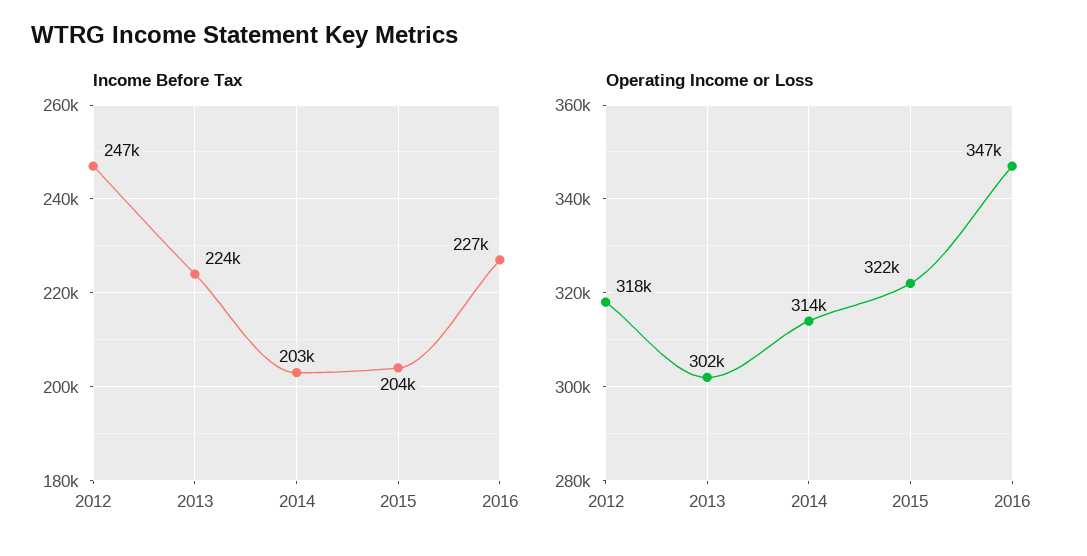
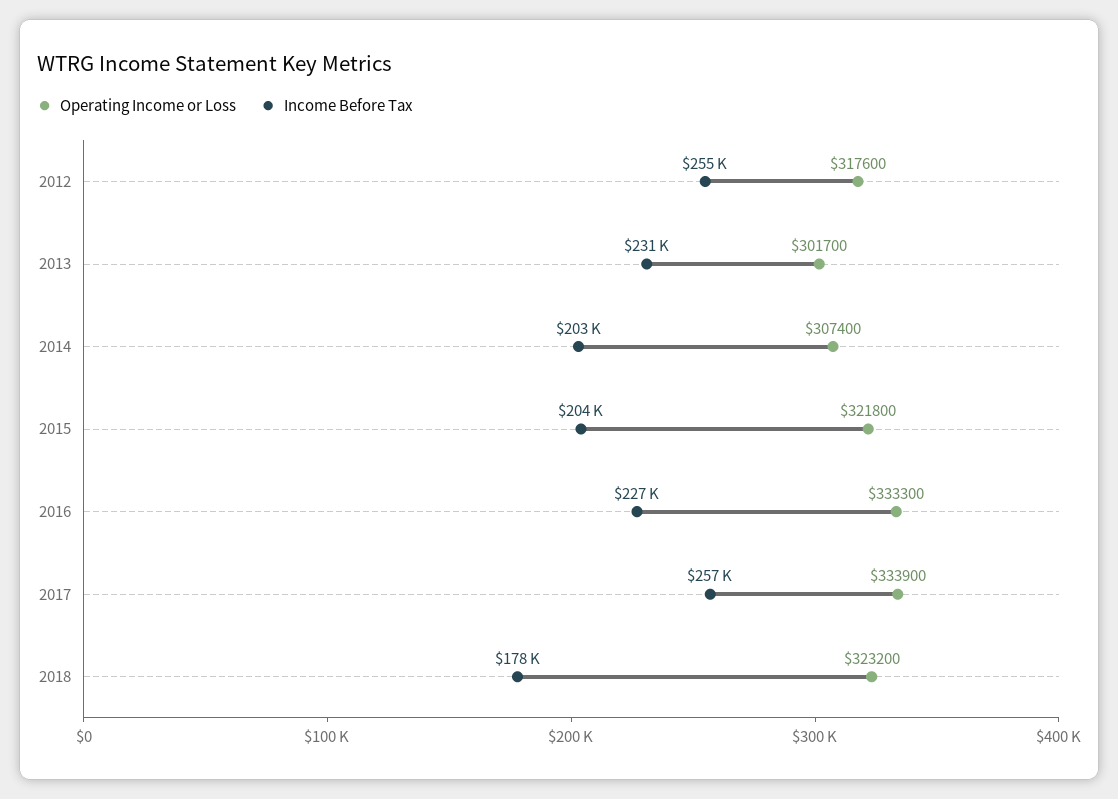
Income Before Tax, 2012: 247000 -> 255000
Income Before Tax, 2013: 224000 -> 231000
Operating Income or Loss, 2014: 314000 -> 307400
Operating Income or Loss, 2016: 347000 -> 333300
Operating Income or Loss, 2017: none -> 333900
Income Before Tax, 2017: none -> 257000
Operating Income or Loss, 2018: none -> 323200
Income Before Tax, 2018: none -> 178000

